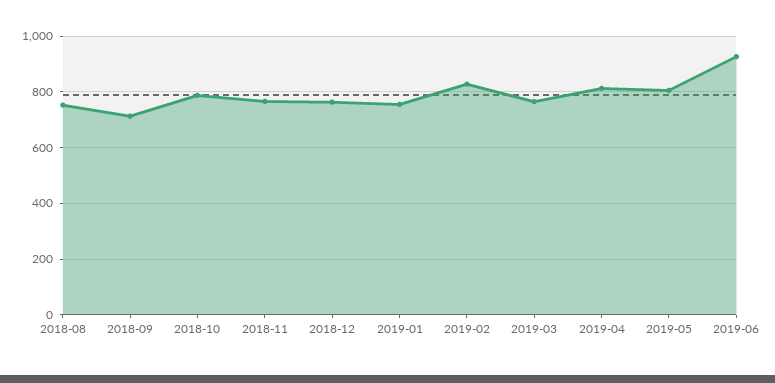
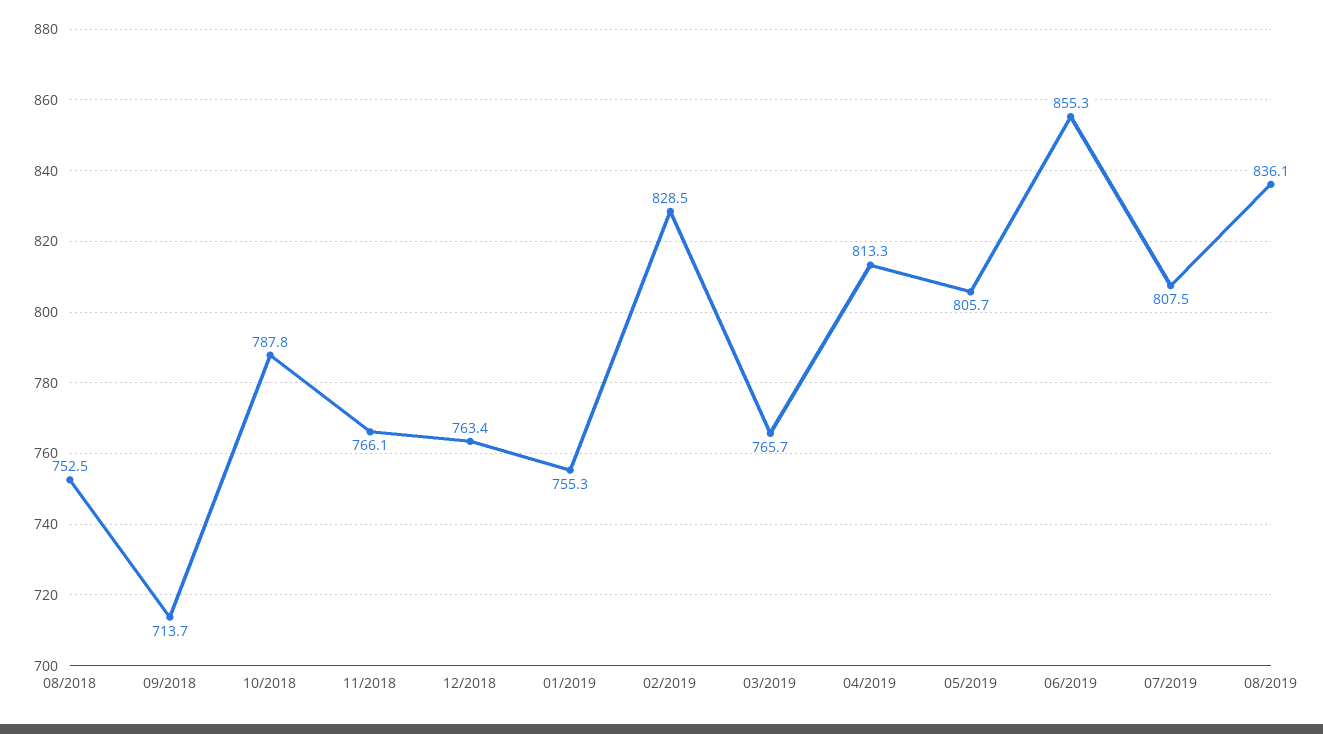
2019-06: 925 -> 855.3
07/2019: none -> 807.5
08/2019: none -> 836.1

